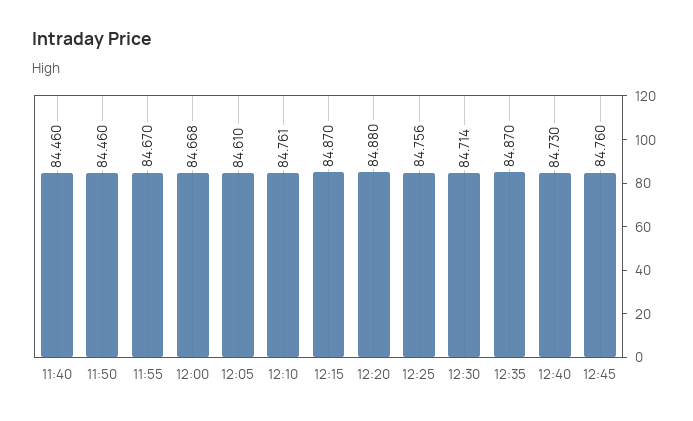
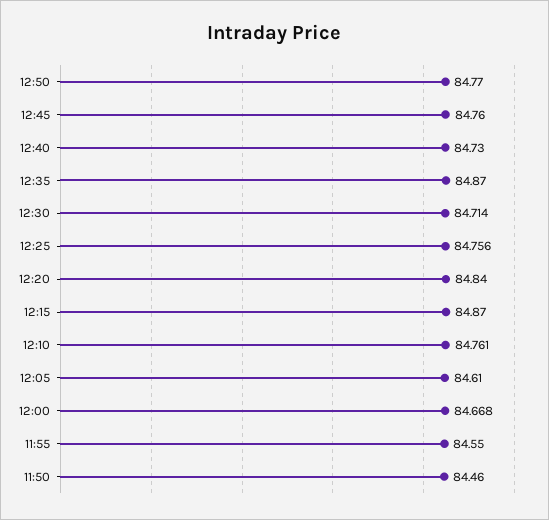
11:40: 84.46 -> none
11:55: 84.67 -> 84.55
12:20: 84.88 -> 84.84
12:50: none -> 84.77

